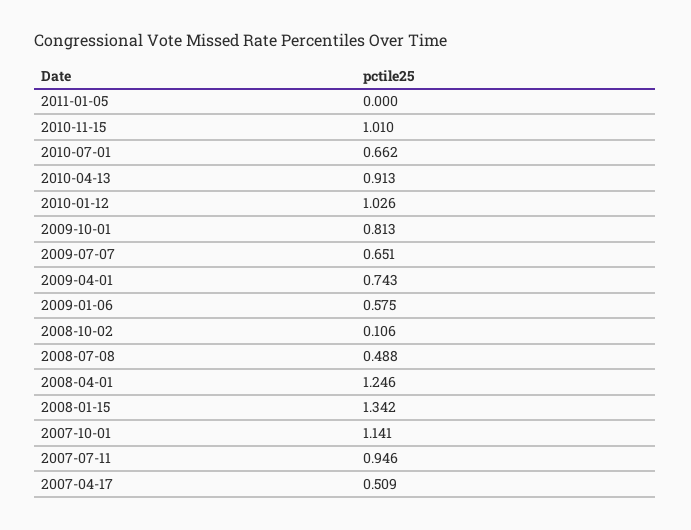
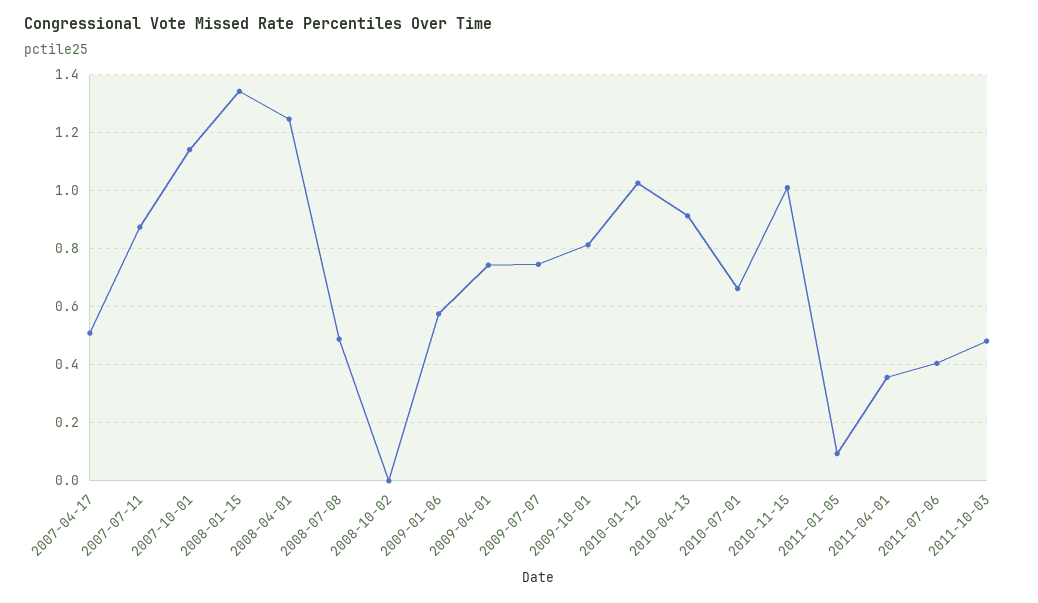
2011-01-05: 0 -> 0.1
2009-07-07: 0.651 -> 0.75
2008-10-02: 0.106 -> 0
2007-07-11: 0.946 -> 0.875
2011-04-01: none -> 0.35
2011-07-06: none -> 0.4
2011-10-03: none -> 0.475

